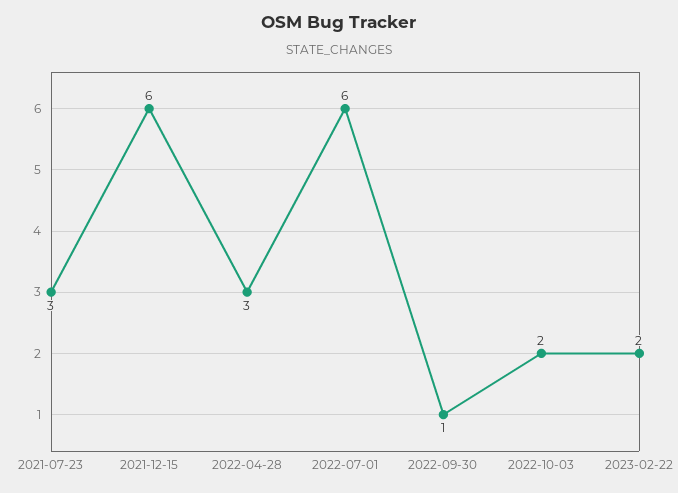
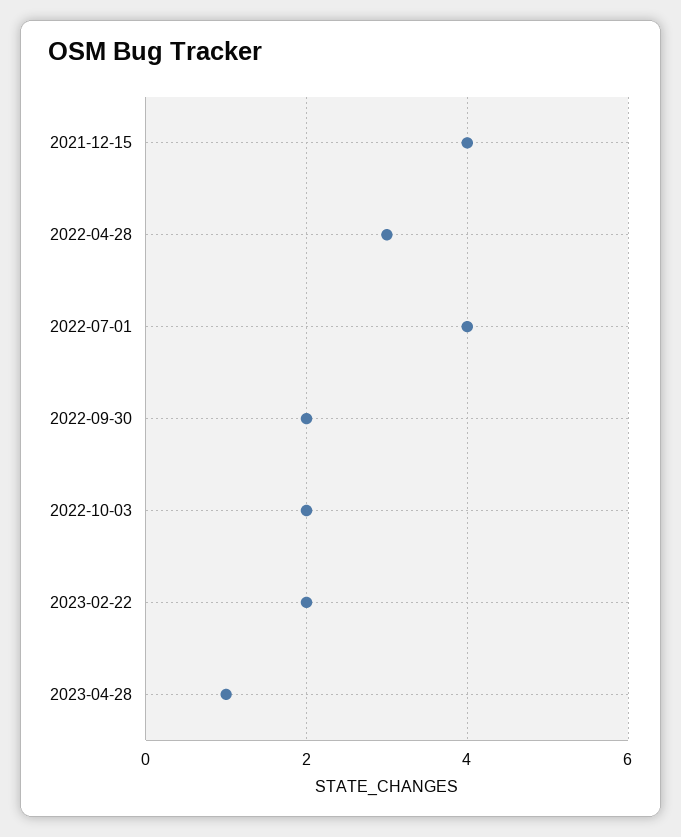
2021-07-23: 3 -> none
2021-12-15: 6 -> 4
2022-07-01: 6 -> 4
2022-09-30: 1 -> 2
2023-04-28: none -> 1

